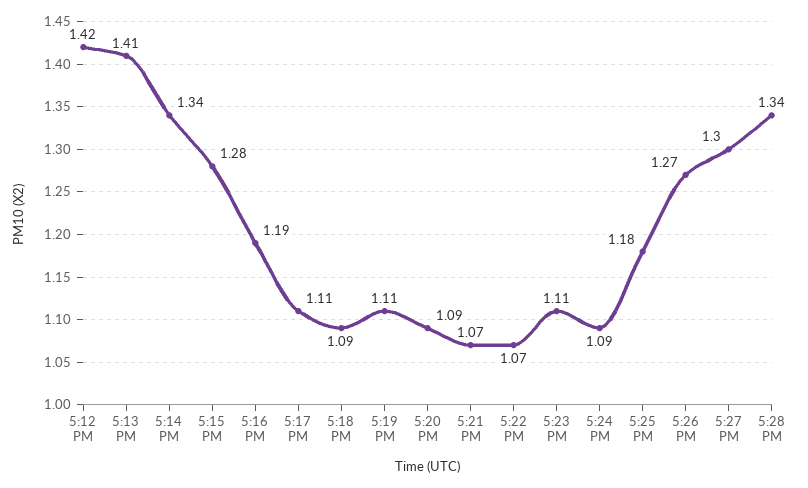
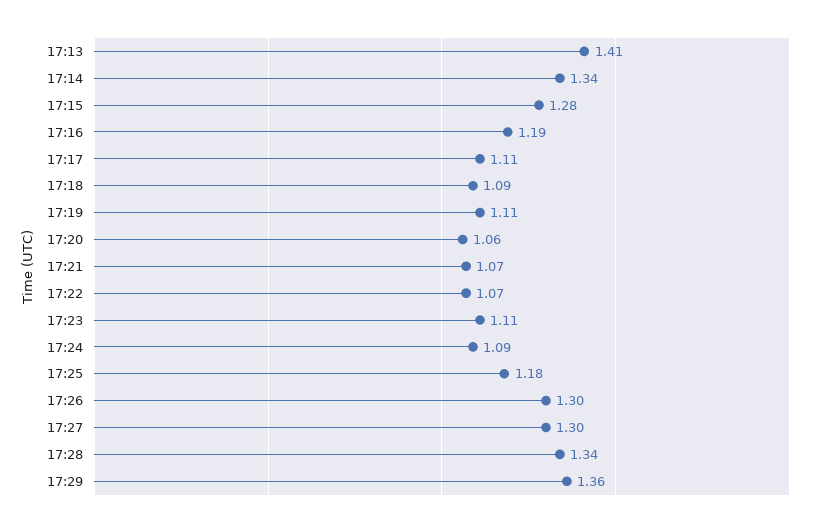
5:12 PM: 1.42 -> none
5:20 PM: 1.09 -> 1.06
5:26 PM: 1.27 -> 1.3
17:29: none -> 1.36

